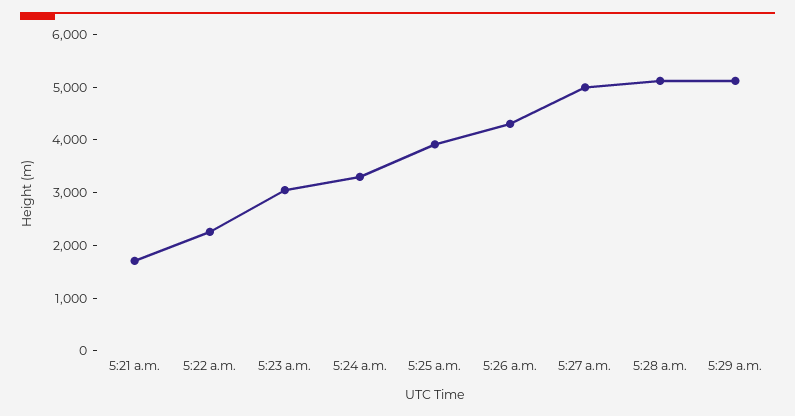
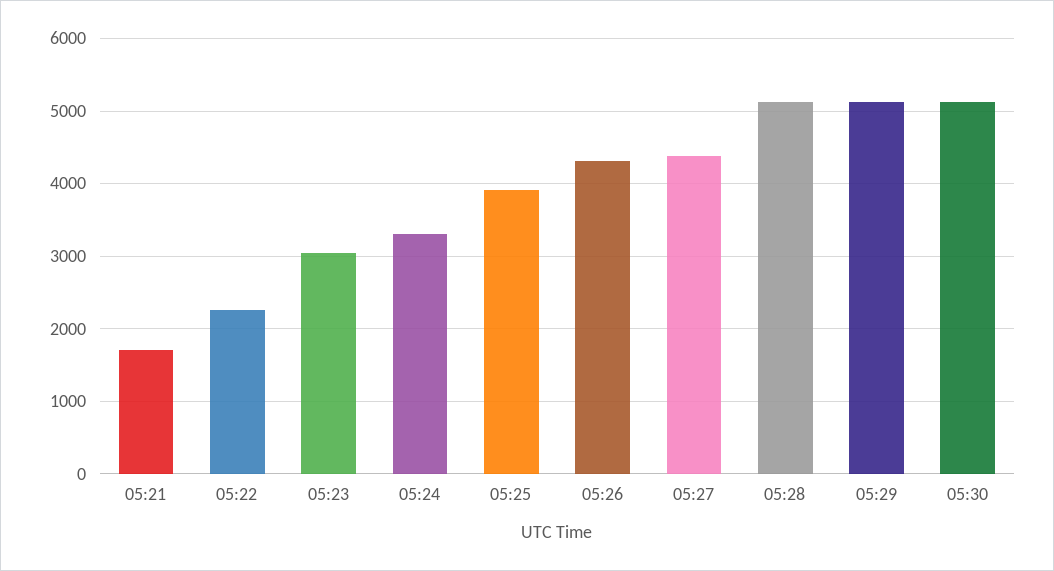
5:27 a.m.: 5000 -> 4400
05:30: none -> 5100

